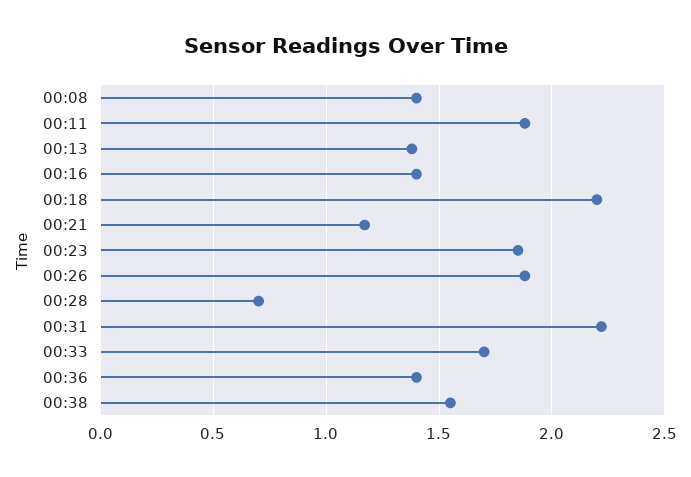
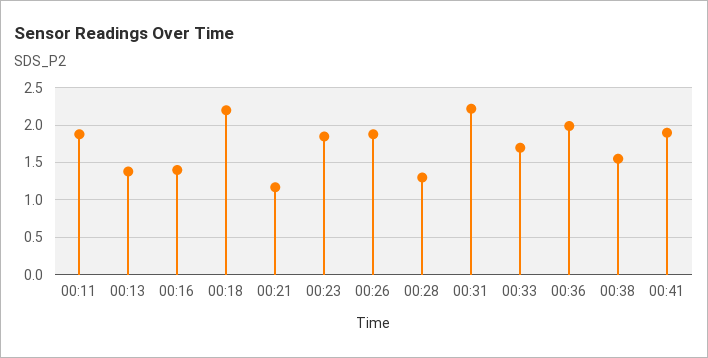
00:08: 1.4 -> none
00:28: 0.7 -> 1.3
00:36: 1.4 -> 2
00:41: none -> 1.9

